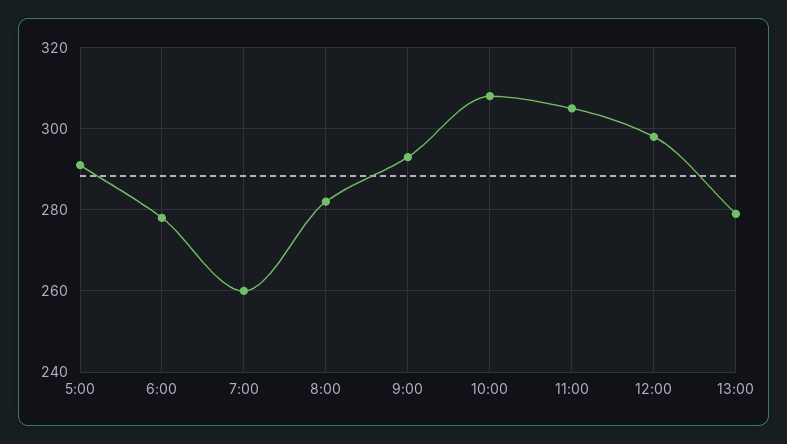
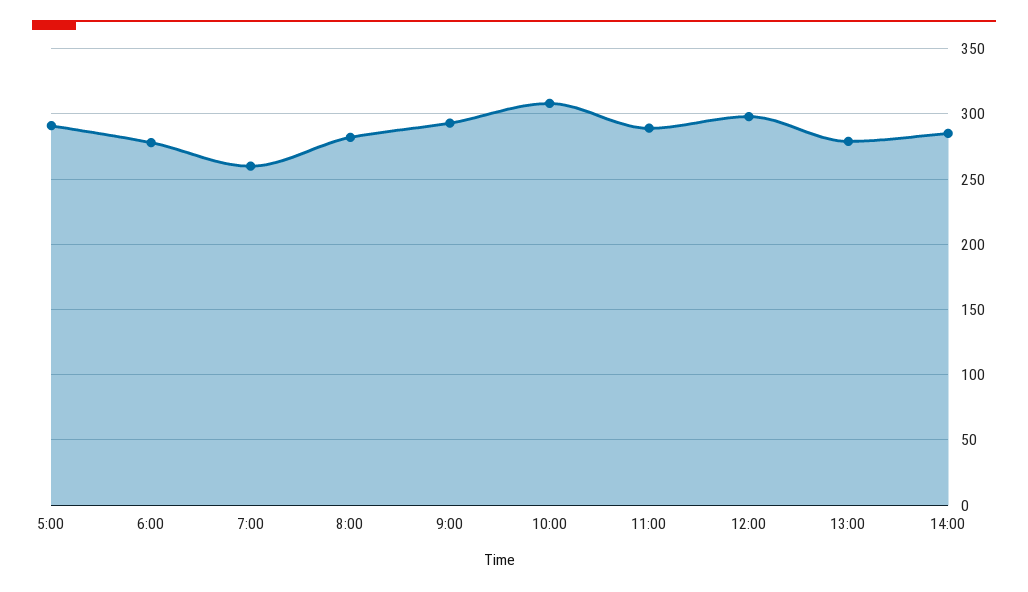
11:00: 305 -> 290
14:00: none -> 285

